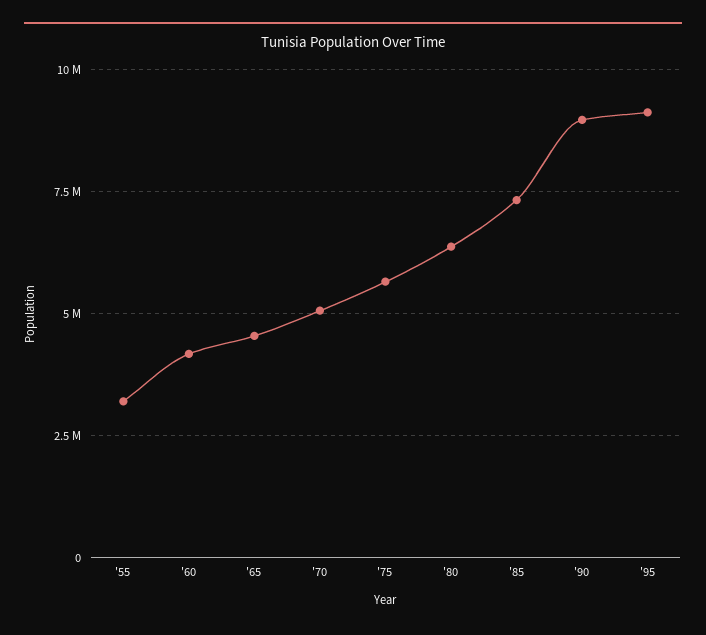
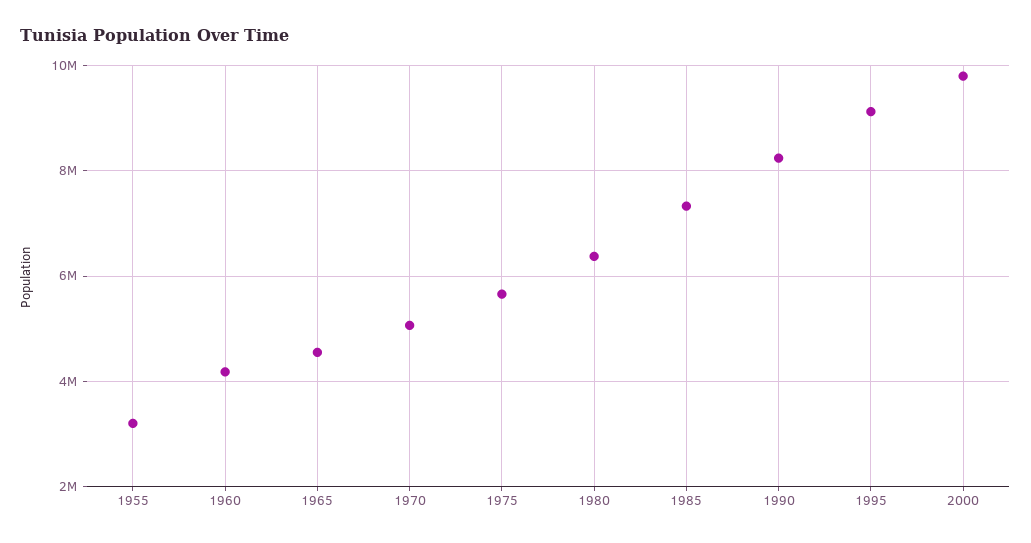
'90: 9000000 -> 8200000
2000: none -> 9800000

